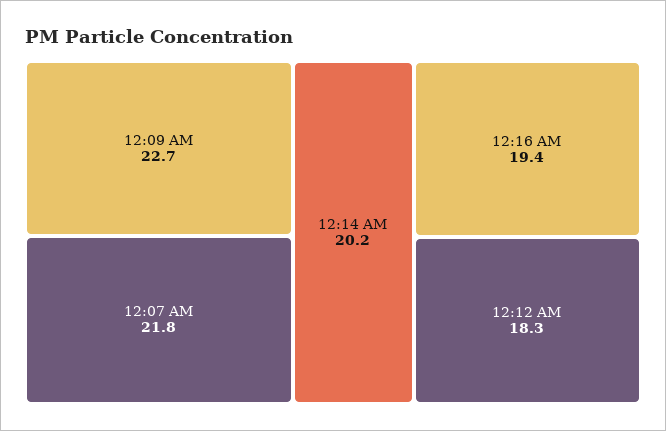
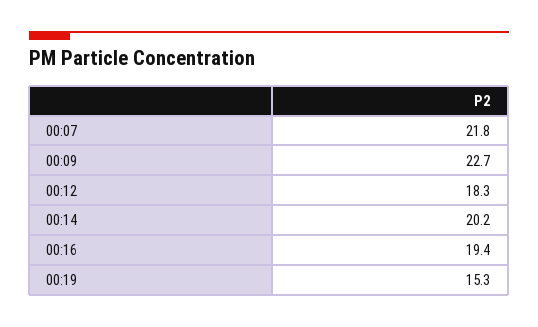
00:19: none -> 15.3

